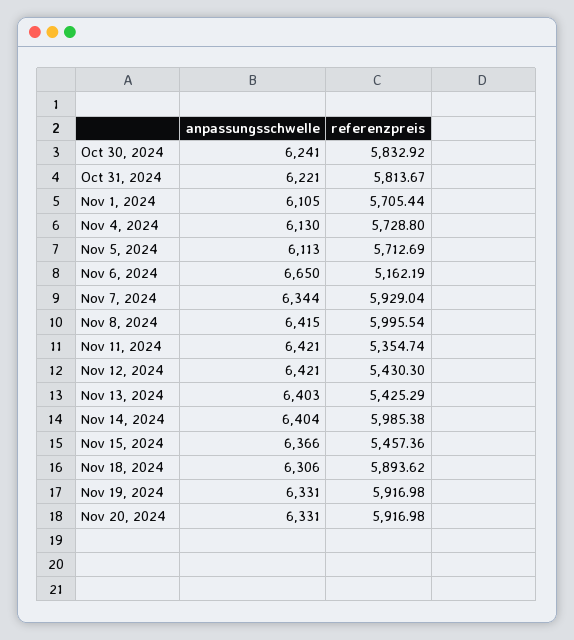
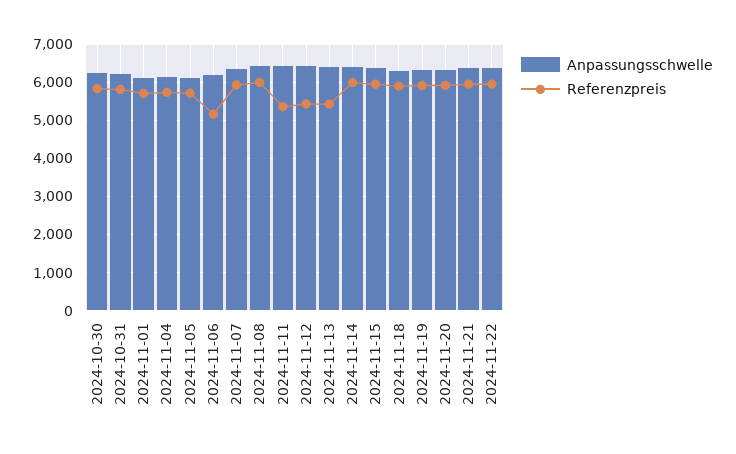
anpassungsschwelle, Nov 6, 2024: 6650 -> 6200
referenzpreis, Nov 15, 2024: 5457.36 -> 6000
anpassungsschwelle, 2024-11-21: none -> 6400
referenzpreis, 2024-11-21: none -> 6000
anpassungsschwelle, 2024-11-22: none -> 6400
referenzpreis, 2024-11-22: none -> 6000

